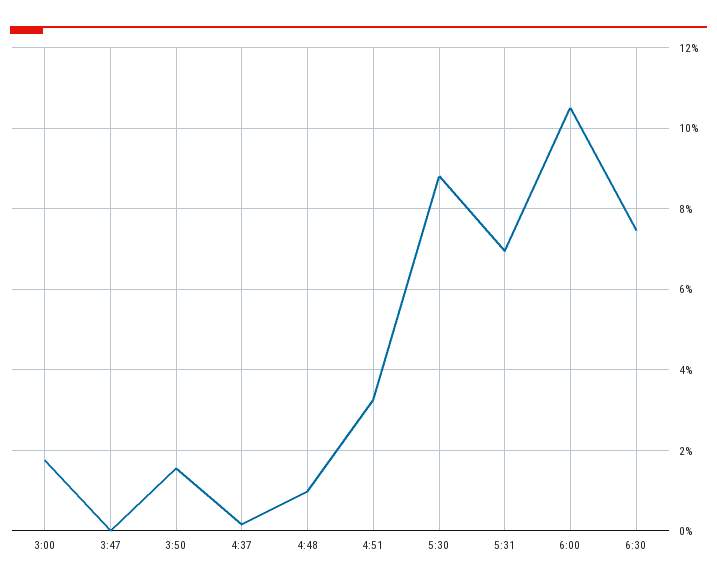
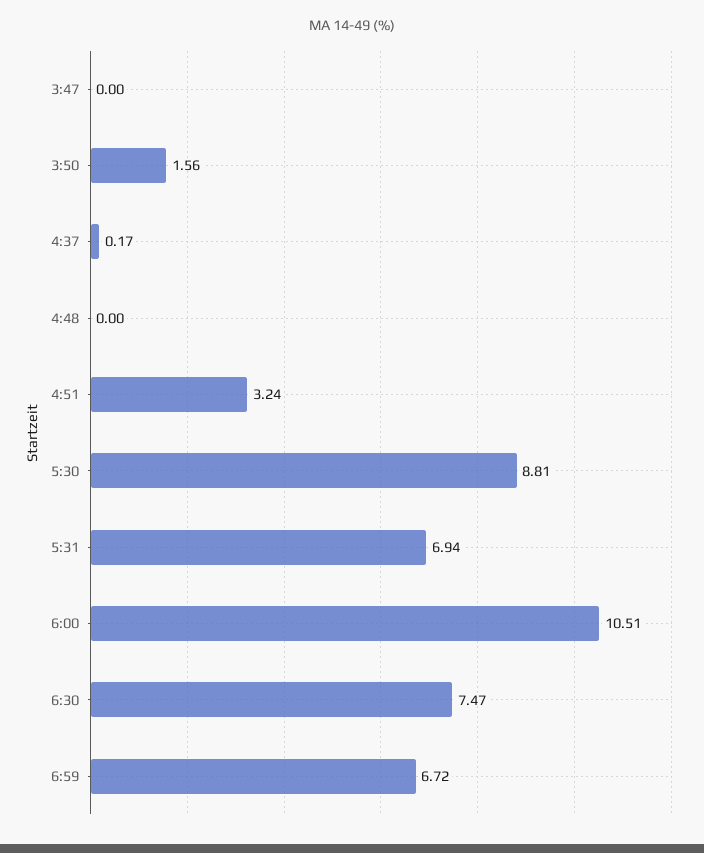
3:00: 1.8 -> none
4:48: 1 -> 0
6:59: none -> 6.72

